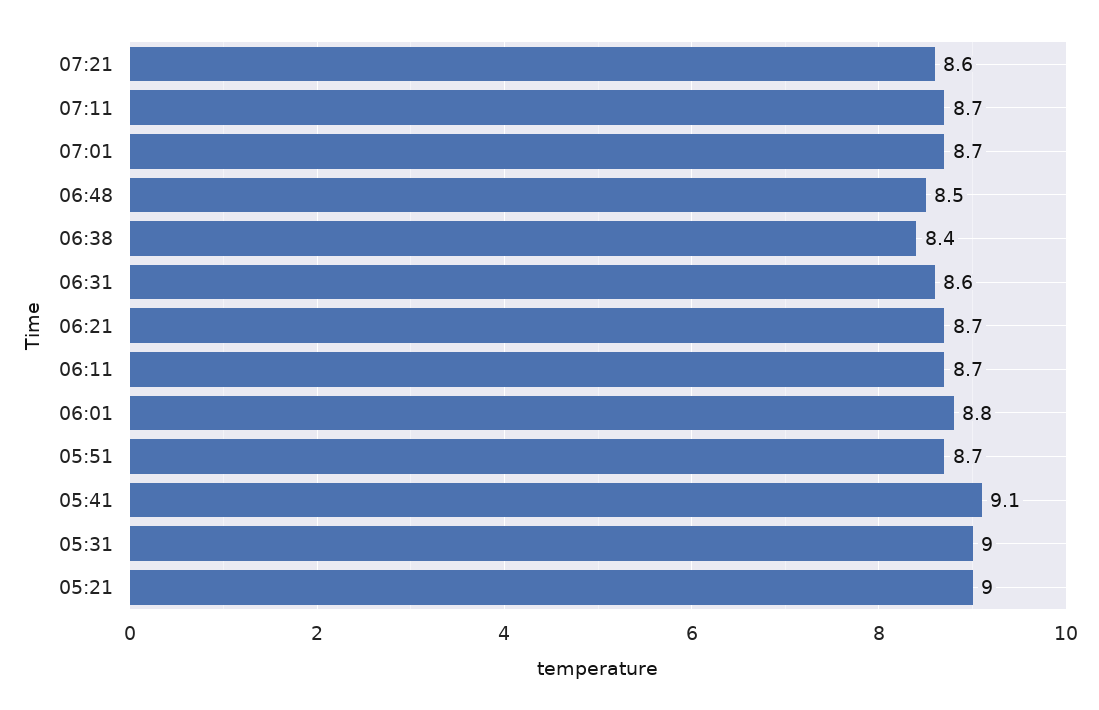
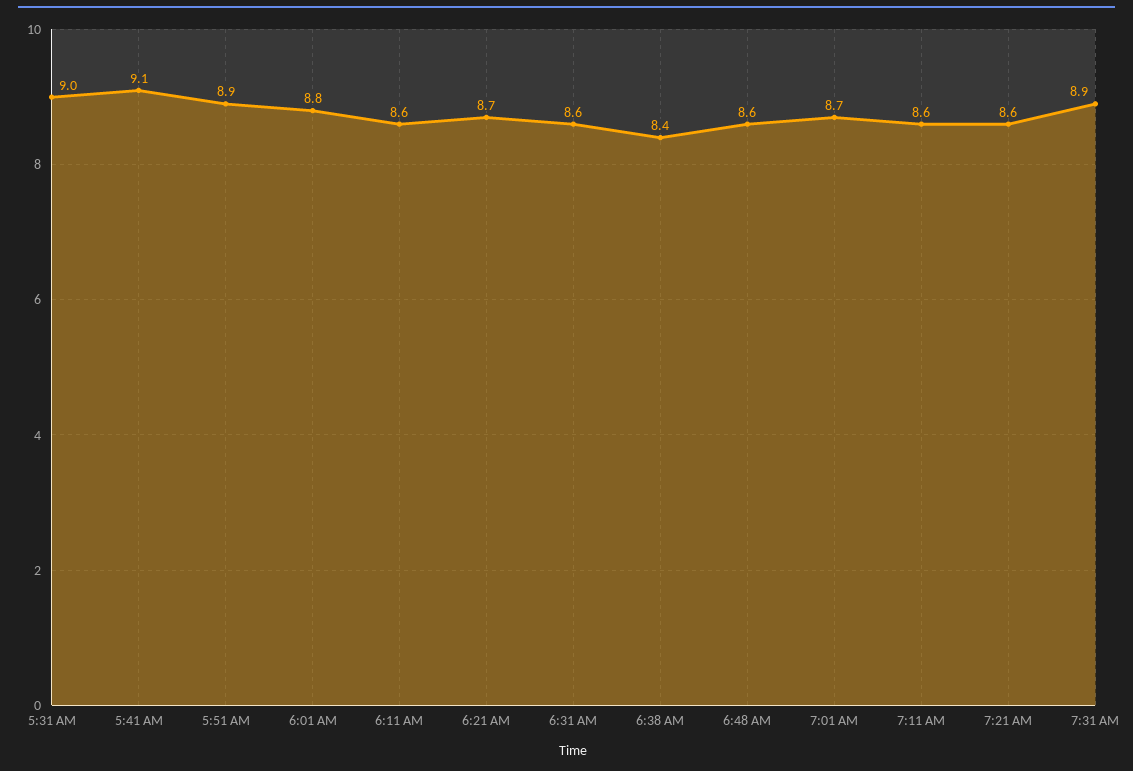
07:11: 8.7 -> 8.6
06:48: 8.5 -> 8.6
06:11: 8.7 -> 8.6
05:51: 8.7 -> 8.9
05:21: 9 -> none
7:31 AM: none -> 8.9

